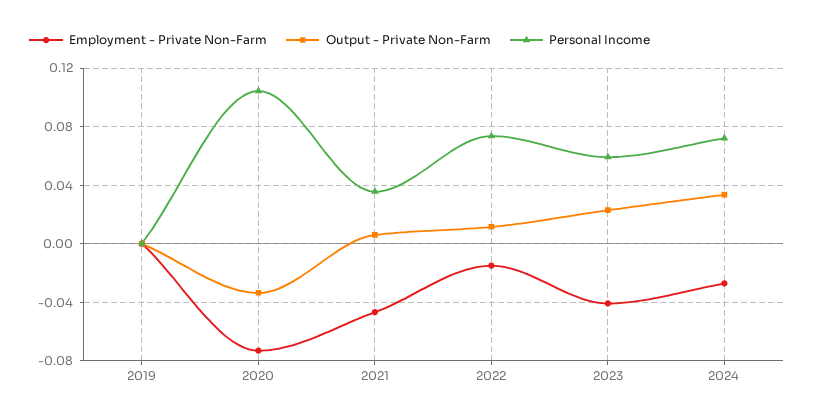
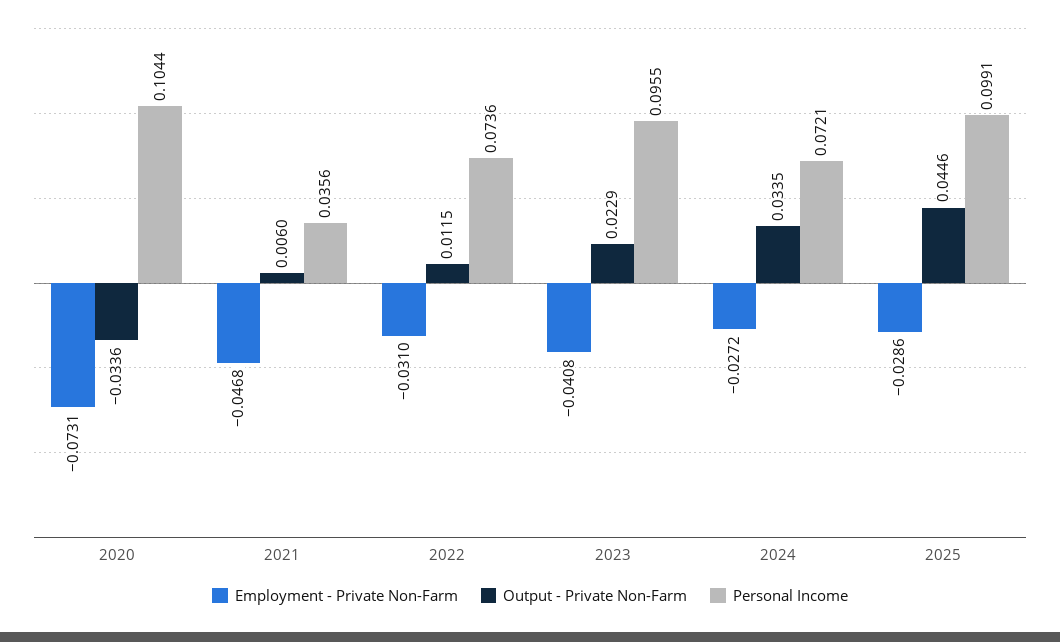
Employment - Private Non-Farm, 2019: 0 -> none
Output - Private Non-Farm, 2019: 0 -> none
Personal Income, 2019: 0 -> none
Employment - Private Non-Farm, 2022: -0.015 -> -0.031
Personal Income, 2023: 0.06 -> 0.0955
Employment - Private Non-Farm, 2025: none -> -0.0286
Output - Private Non-Farm, 2025: none -> 0.0446
Personal Income, 2025: none -> 0.0991

